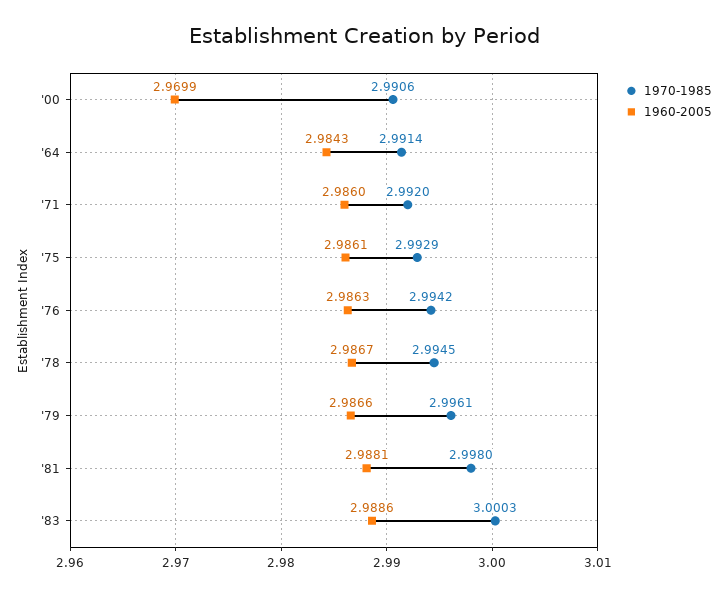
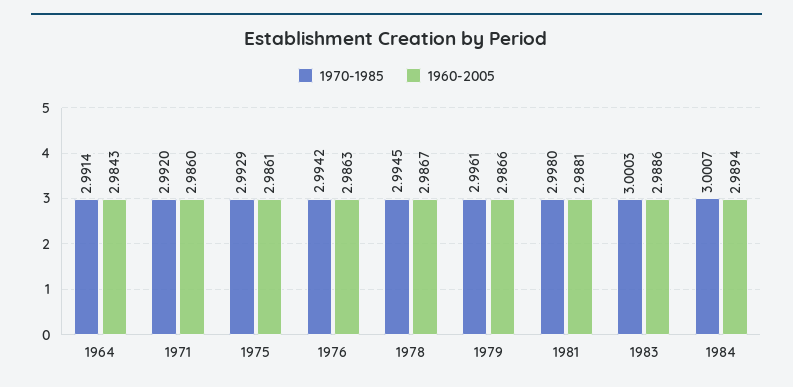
1970-1985, '00: 2.9906 -> none
1960-2005, '00: 2.9699 -> none
1970-1985, 1984: none -> 3.0007
1960-2005, 1984: none -> 2.9894

